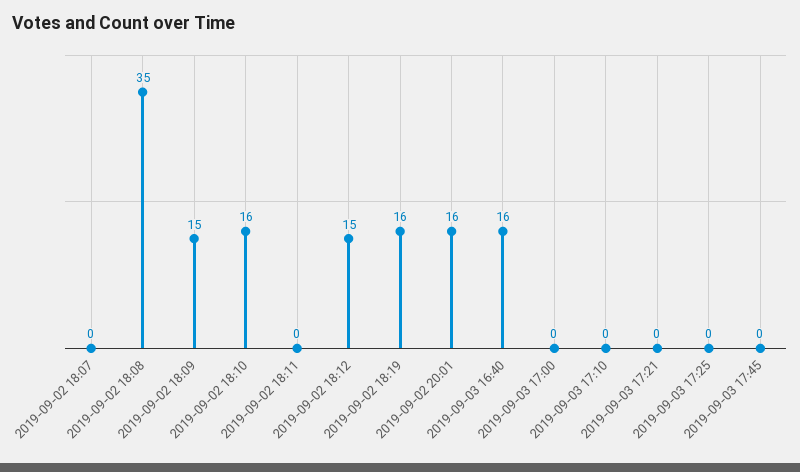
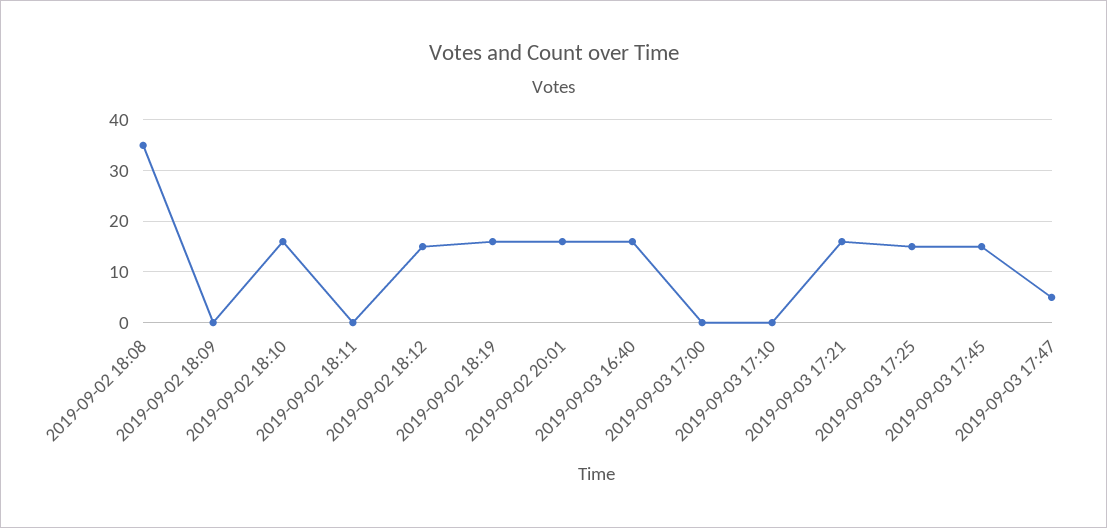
2019-09-02 18:07: 0 -> none
2019-09-02 18:09: 15 -> 0
2019-09-03 17:21: 0 -> 15
2019-09-03 17:25: 0 -> 15
2019-09-03 17:45: 0 -> 15
2019-09-03 17:47: none -> 5

